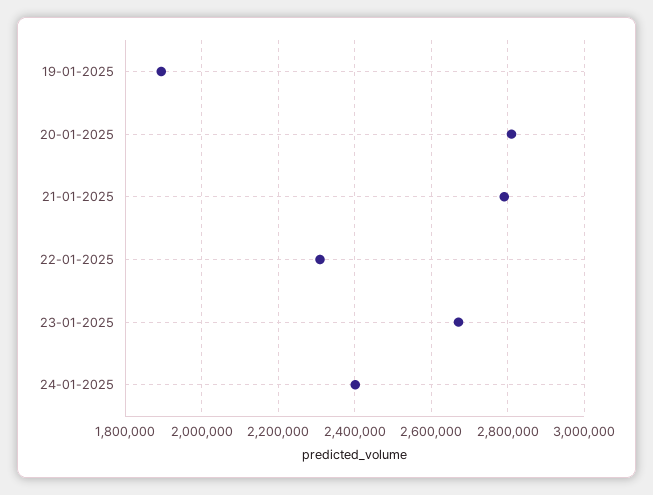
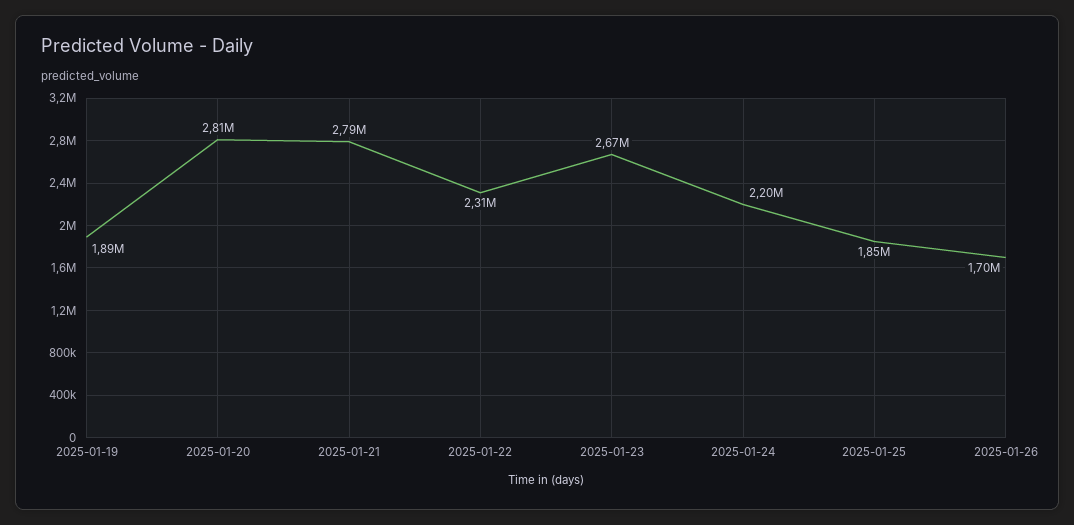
24-01-2025: 2400000 -> 2200000
2025-01-25: none -> 1850000
2025-01-26: none -> 1700000

